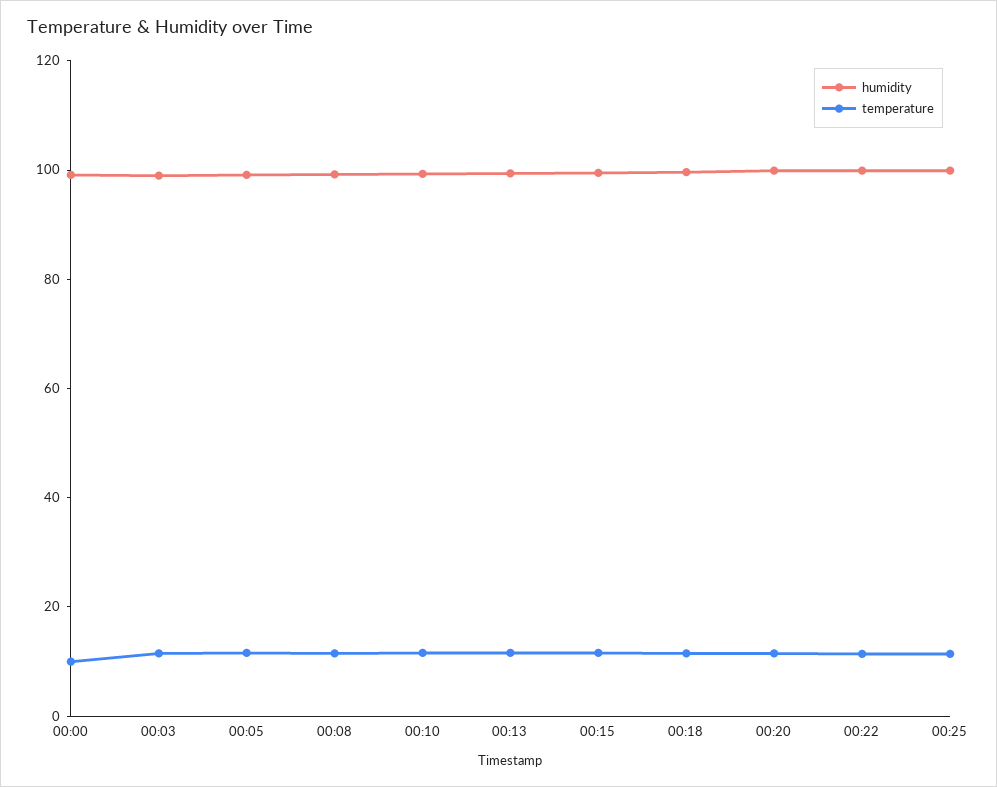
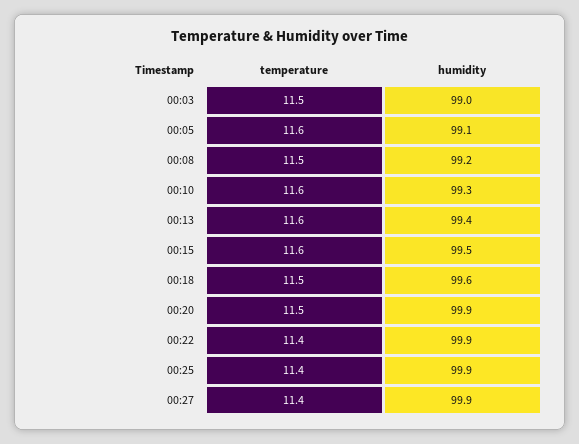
humidity, 00:00: 100 -> none
temperature, 00:00: 10 -> none
temperature, 00:27: none -> 11.4
humidity, 00:27: none -> 99.9

